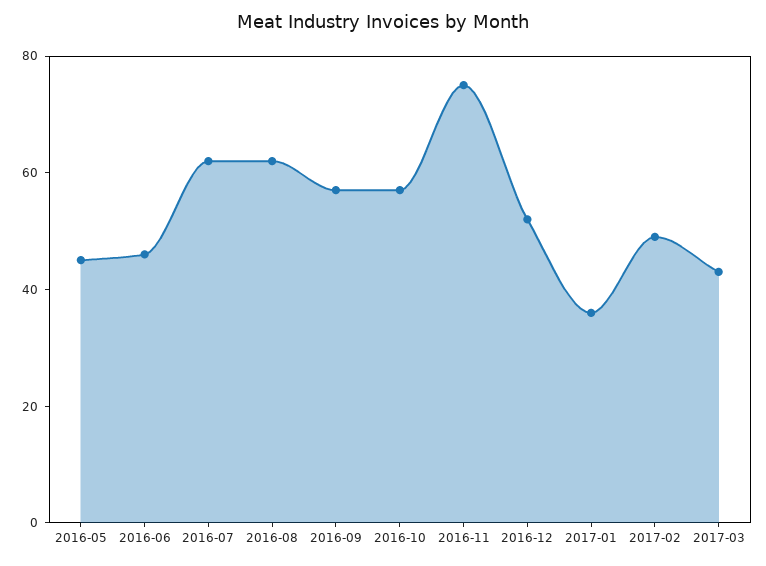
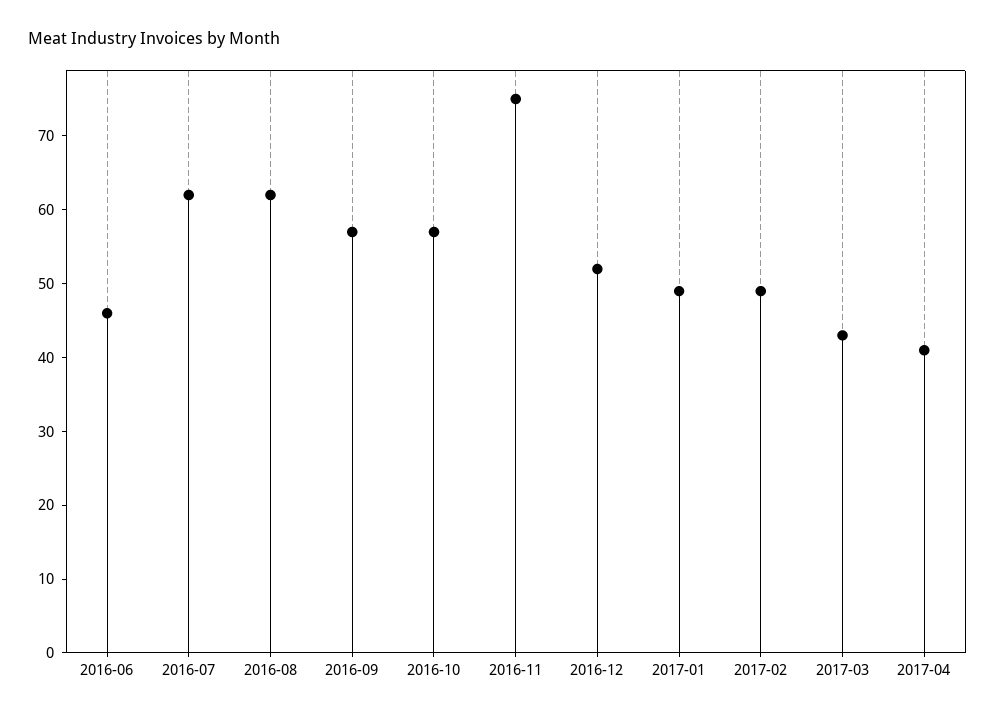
2016-05: 45 -> none
2017-01: 35 -> 50
2017-04: none -> 40

